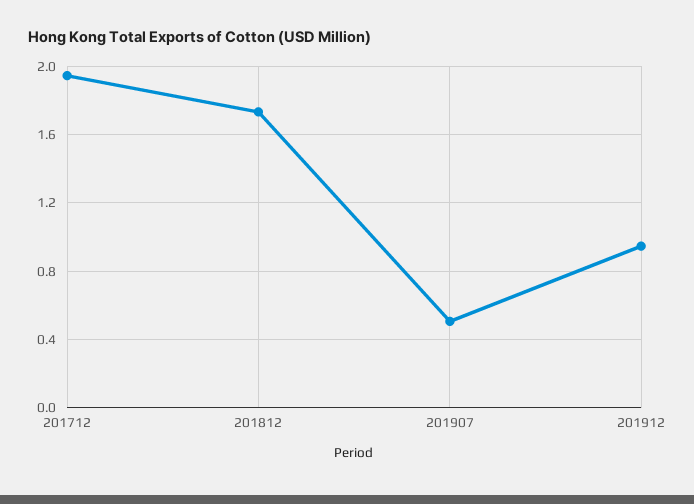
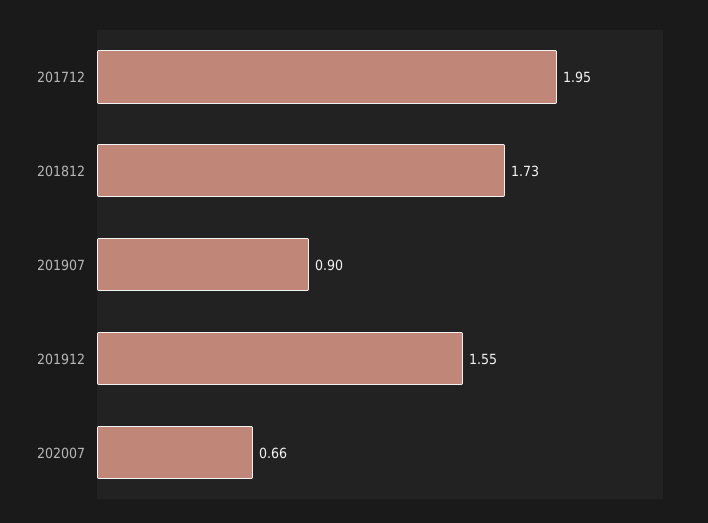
201907: 0.5 -> 0.9
201912: 0.95 -> 1.55
202007: none -> 0.66

